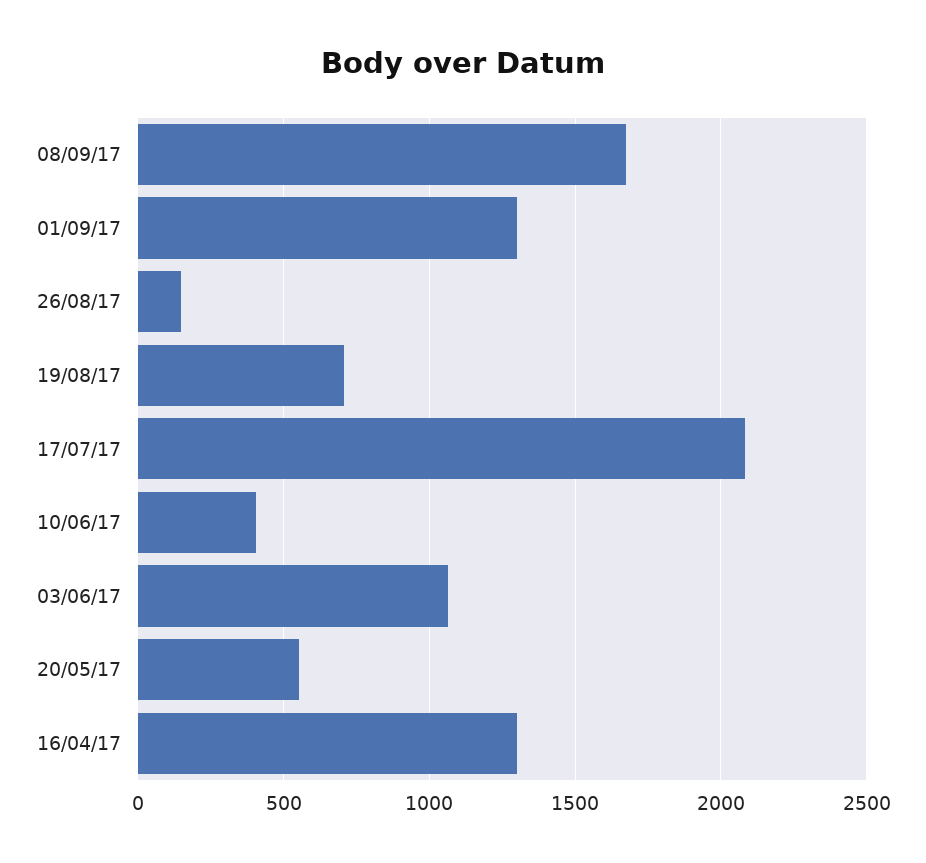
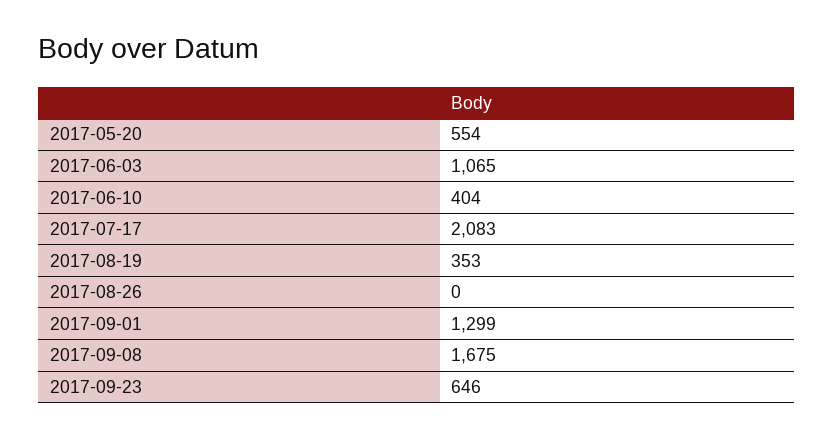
26/08/17: 150 -> 0
19/08/17: 700 -> 353
16/04/17: 1300 -> none
2017-09-23: none -> 646

